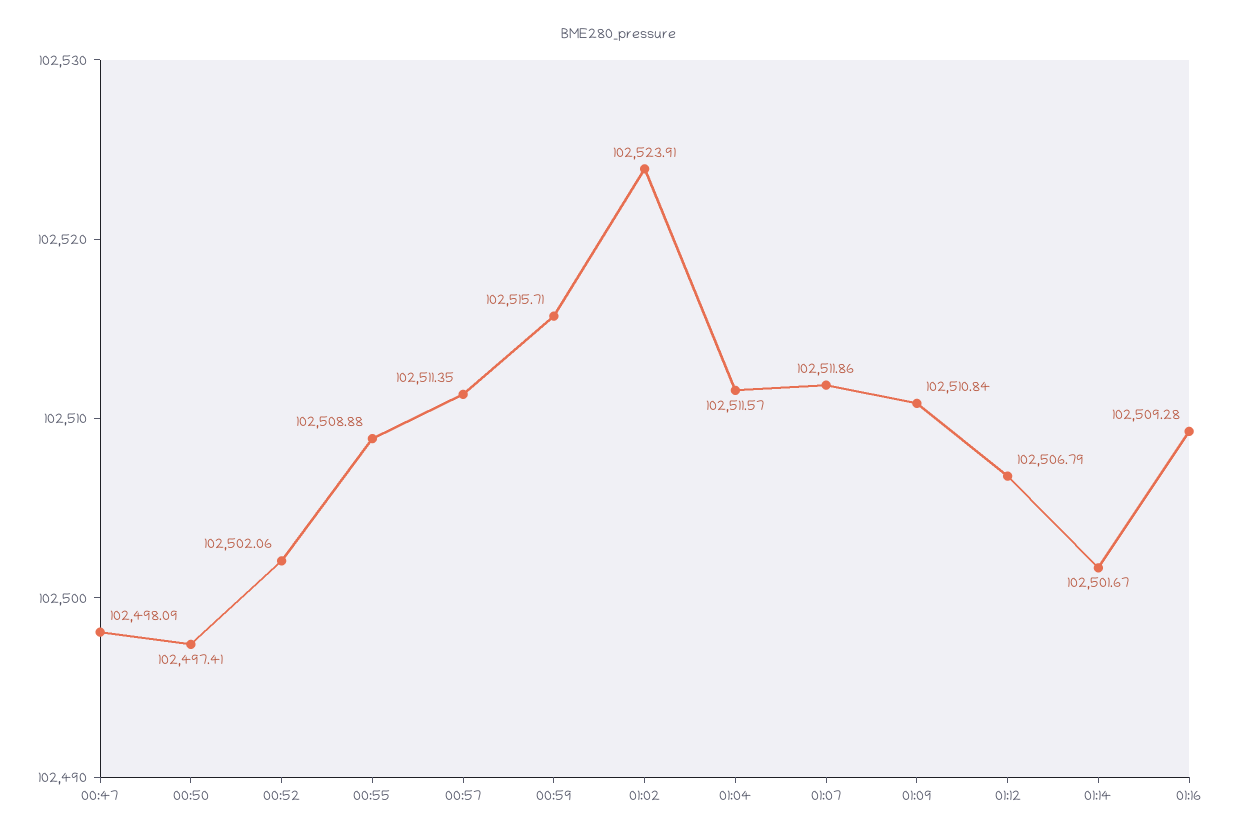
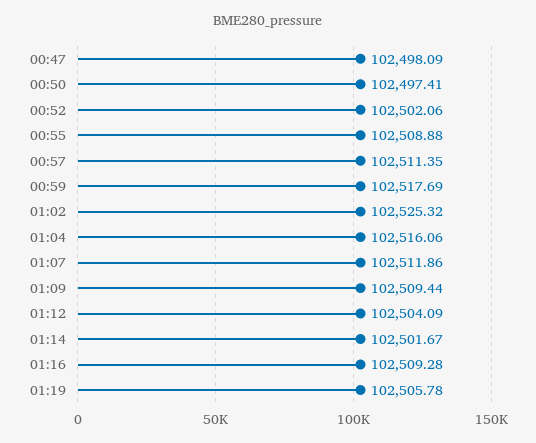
00:59: 102515.71 -> 102517.69
01:02: 102523.91 -> 102525.32
01:04: 102511.57 -> 102516.06
01:09: 102510.84 -> 102509.44
01:12: 102506.79 -> 102504.09
01:19: none -> 102505.78

